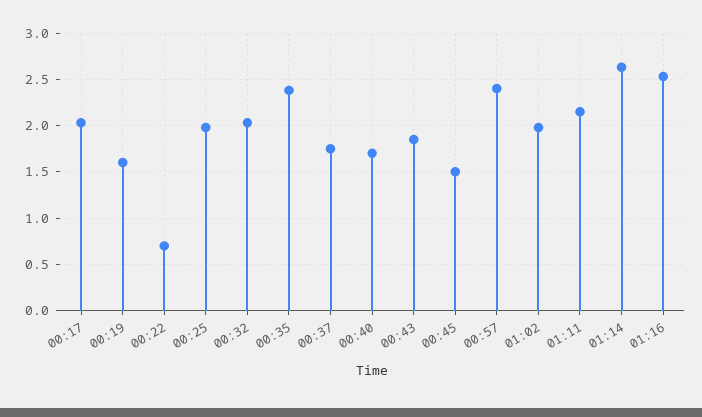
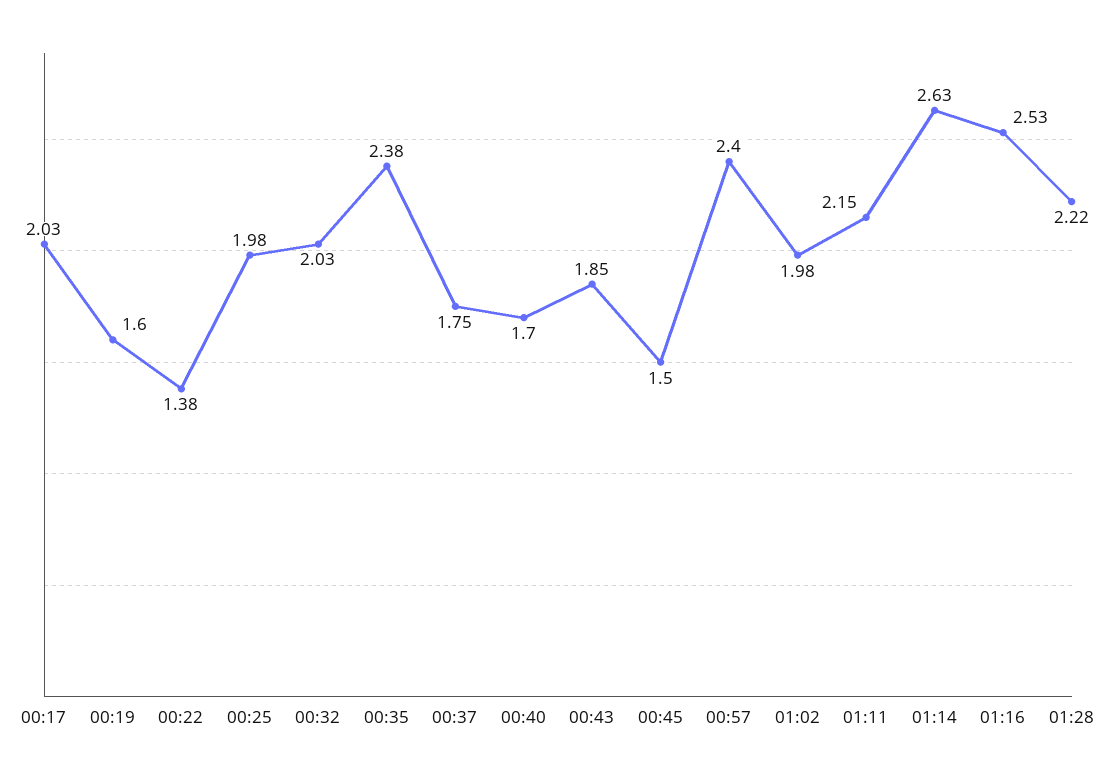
00:22: 0.7 -> 1.38
01:28: none -> 2.22

